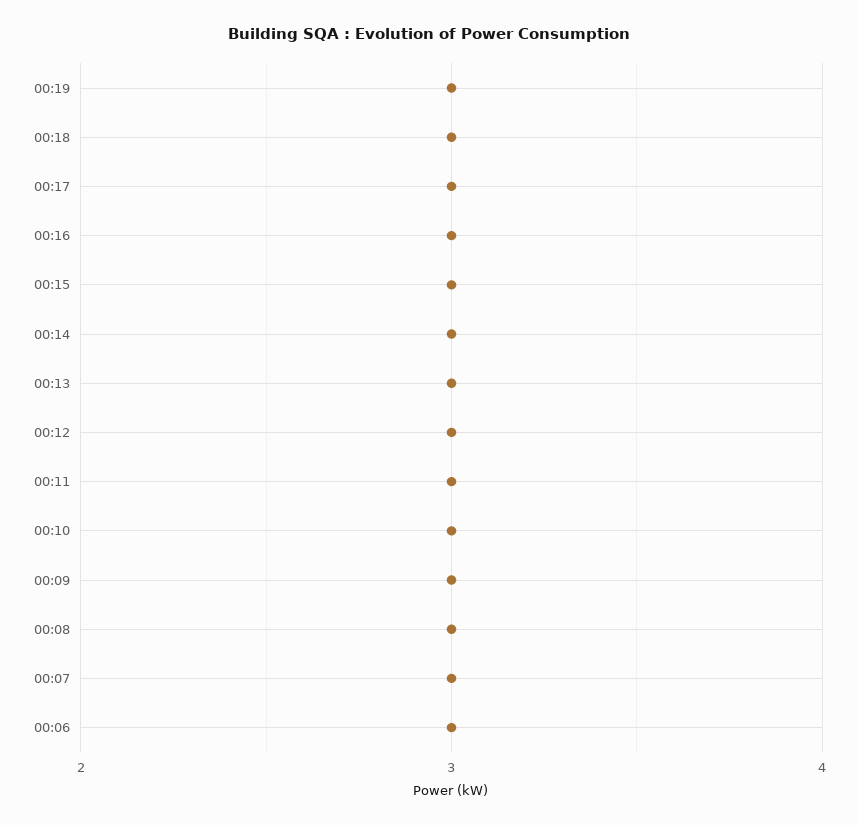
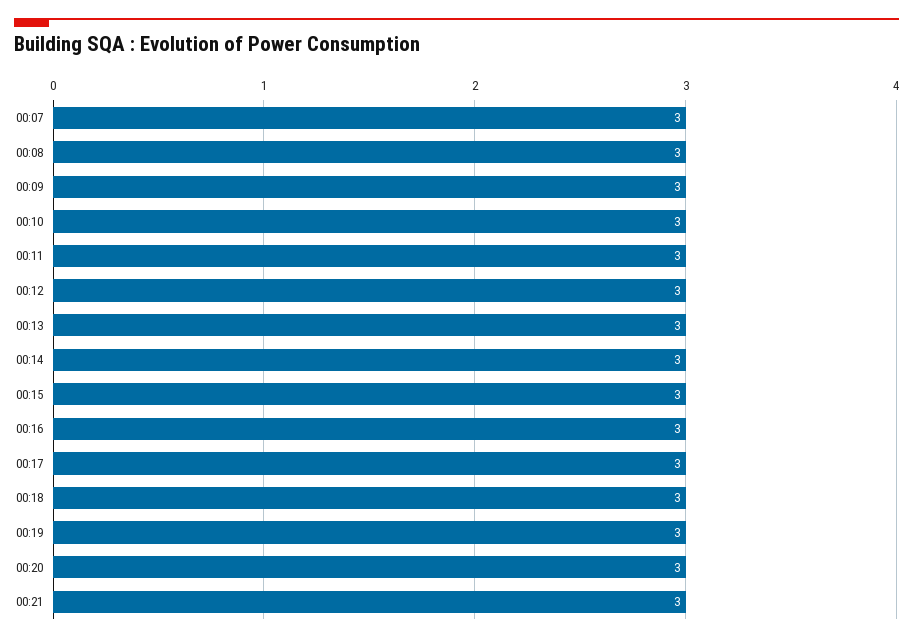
00:06: 3 -> none
00:20: none -> 3
00:21: none -> 3

